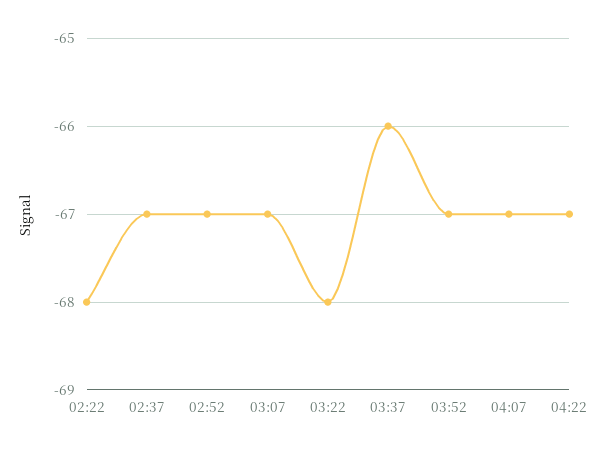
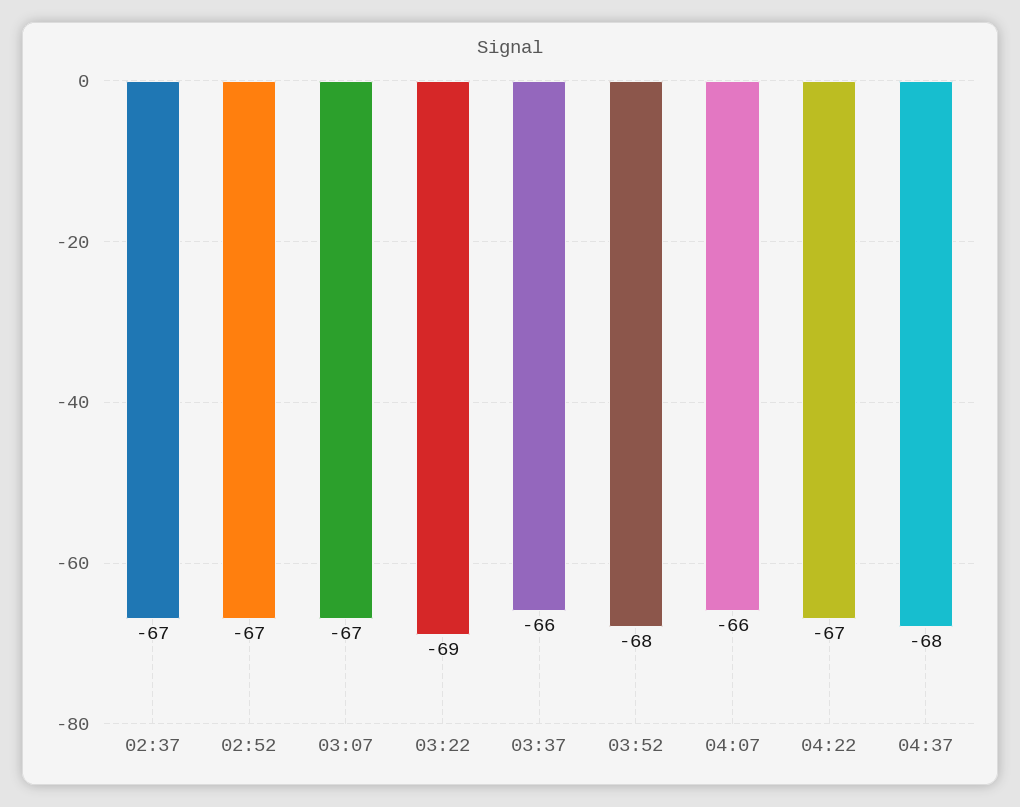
02:22: -68 -> none
03:22: -68 -> -69
03:52: -67 -> -68
04:07: -67 -> -66
04:37: none -> -68

